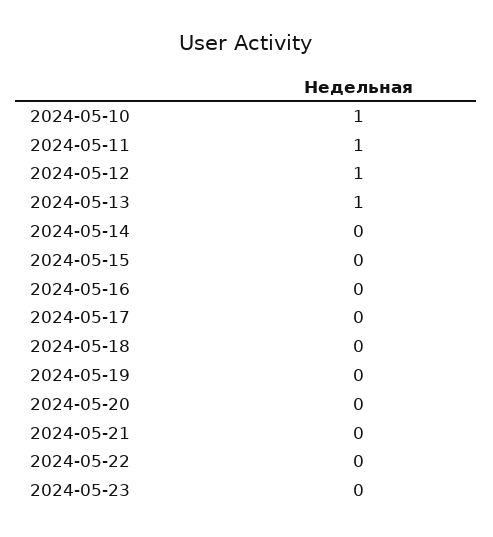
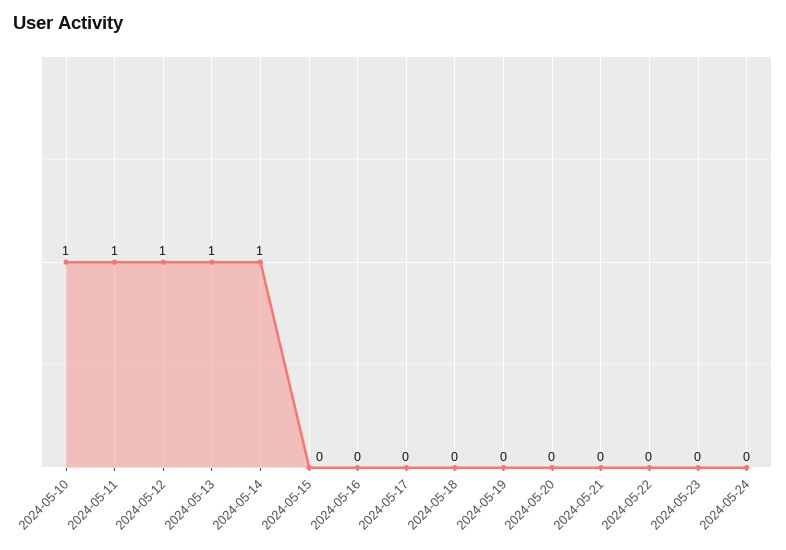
2024-05-14: 0 -> 1
2024-05-24: none -> 0

